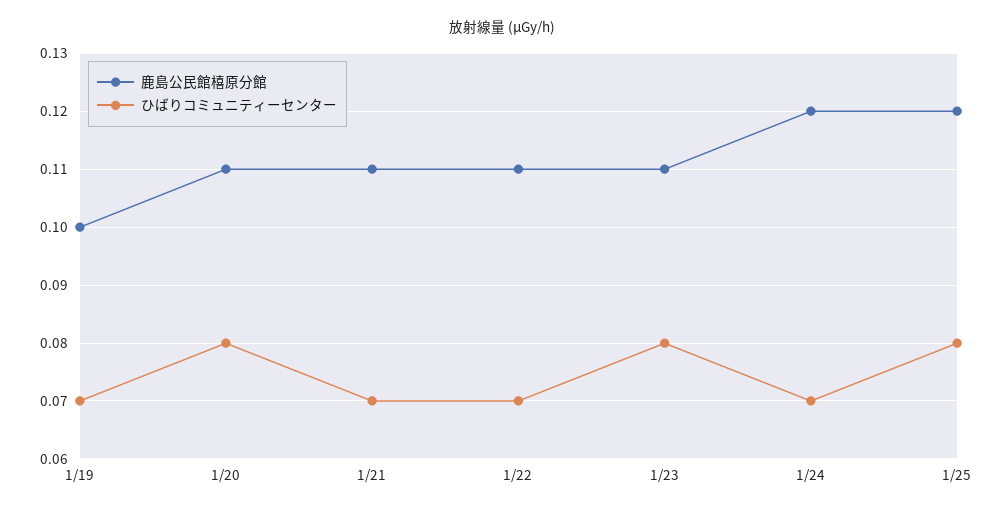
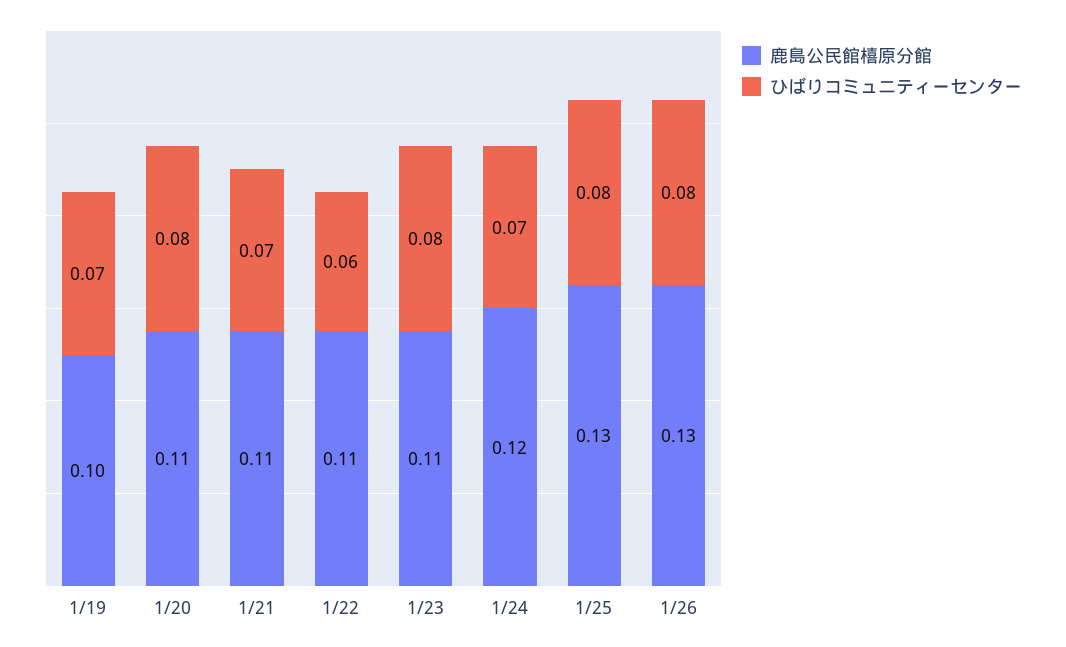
ひばりコミュニティーセンター, 1/22: 0.07 -> 0.06
鹿島公民館橲原分館, 1/25: 0.12 -> 0.13
鹿島公民館橲原分館, 1/26: none -> 0.13
ひばりコミュニティーセンター, 1/26: none -> 0.08

